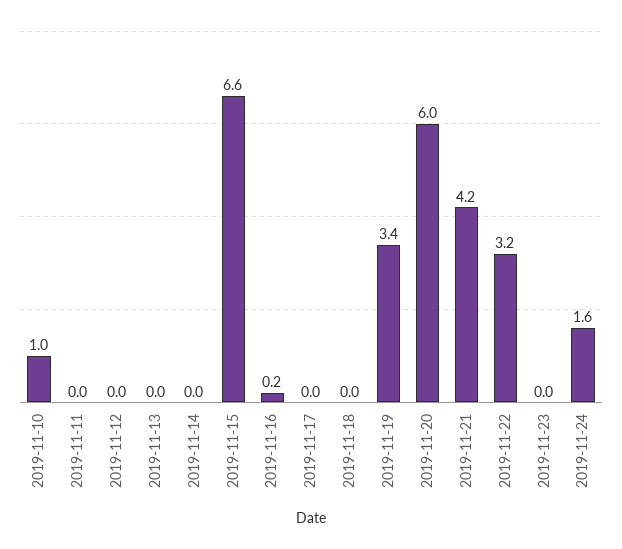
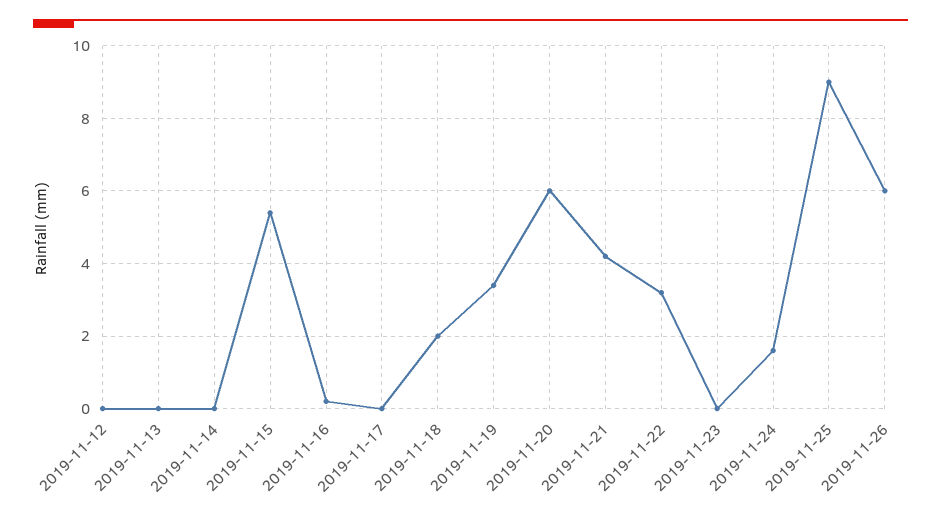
2019-11-10: 1 -> none
2019-11-11: 0 -> none
2019-11-15: 6.6 -> 5.5
2019-11-18: 0 -> 2
2019-11-25: none -> 9
2019-11-26: none -> 6

